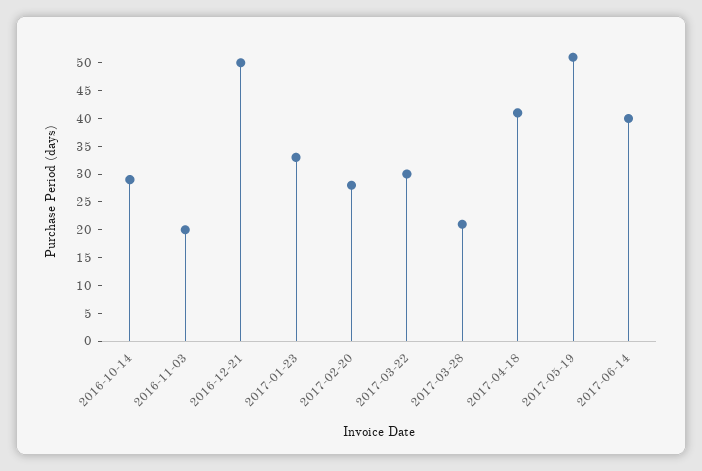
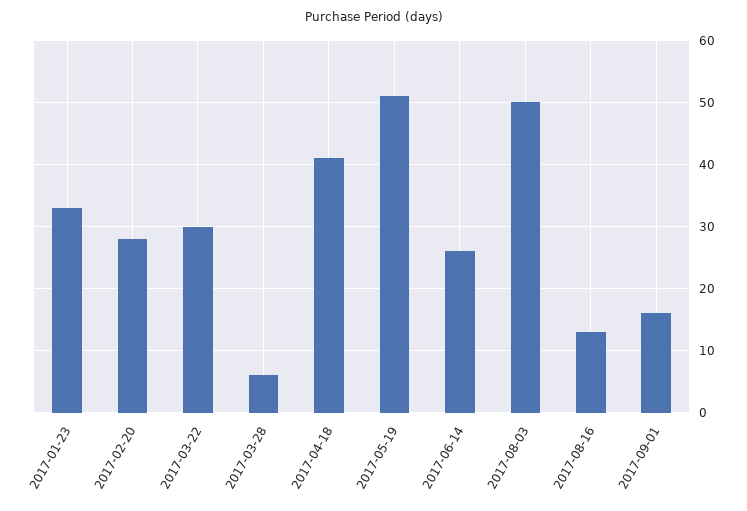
2016-10-14: 30 -> none
2016-11-03: 20 -> none
2016-12-21: 50 -> none
2017-03-28: 20 -> 6
2017-06-14: 40 -> 26
2017-08-03: none -> 50
2017-08-16: none -> 13
2017-09-01: none -> 16

